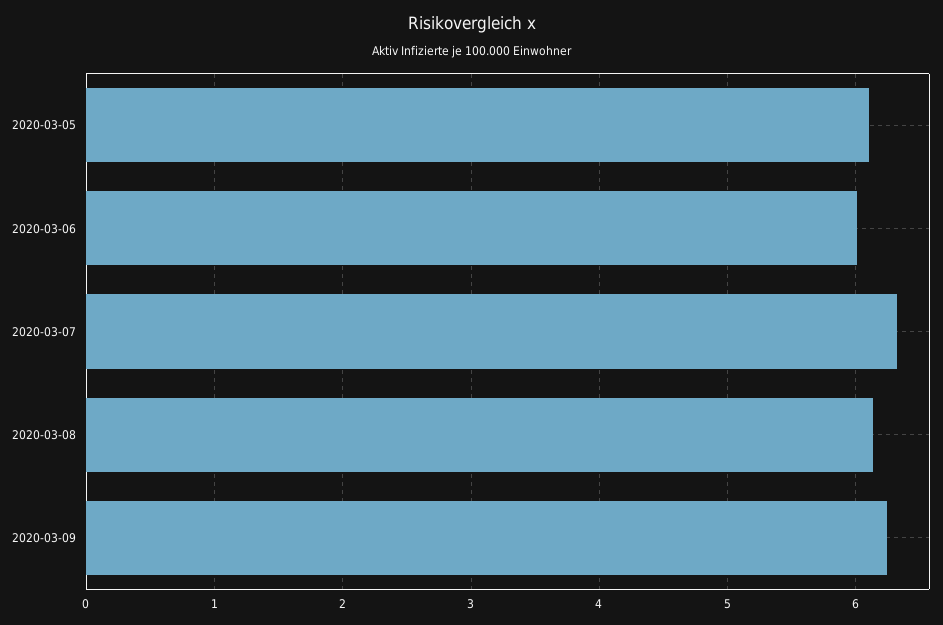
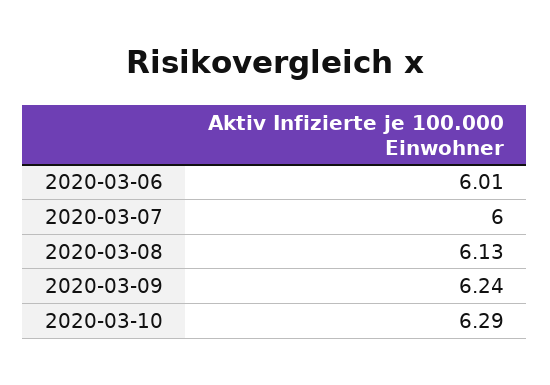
2020-03-05: 6.1 -> none
2020-03-07: 6.3 -> 6
2020-03-10: none -> 6.29

